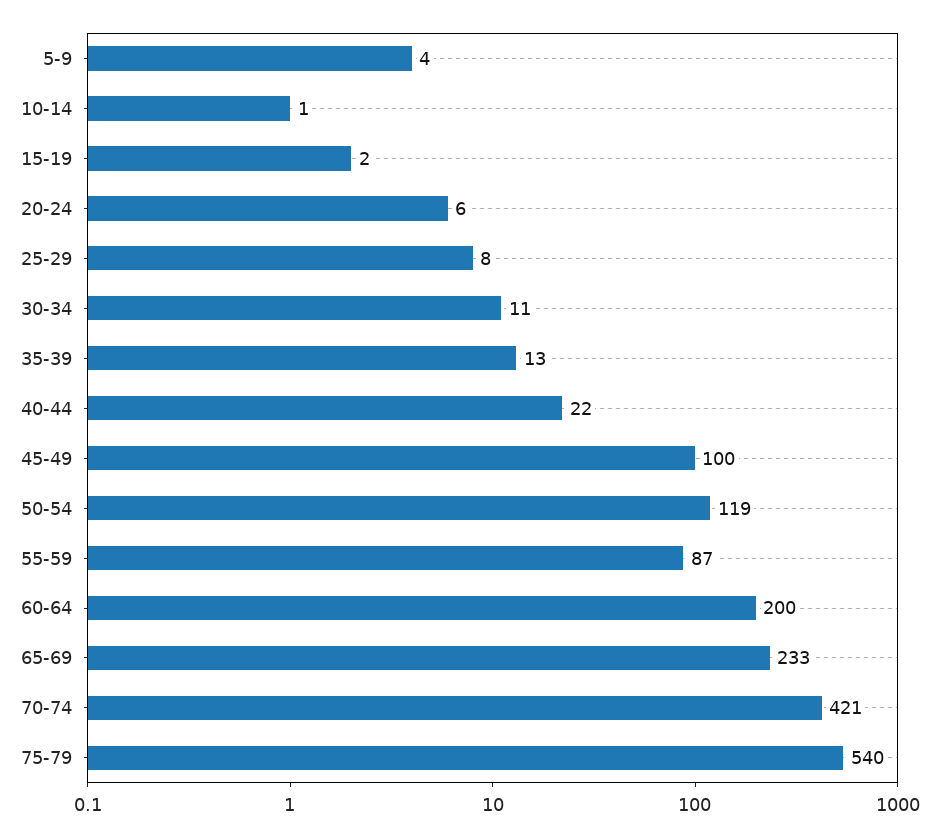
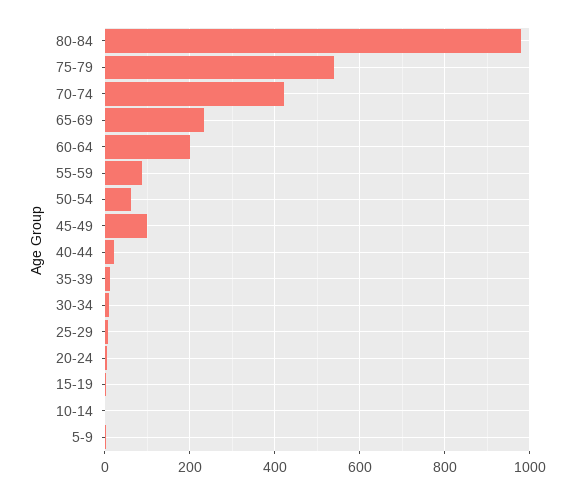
50-54: 119 -> 60
80-84: none -> 980

